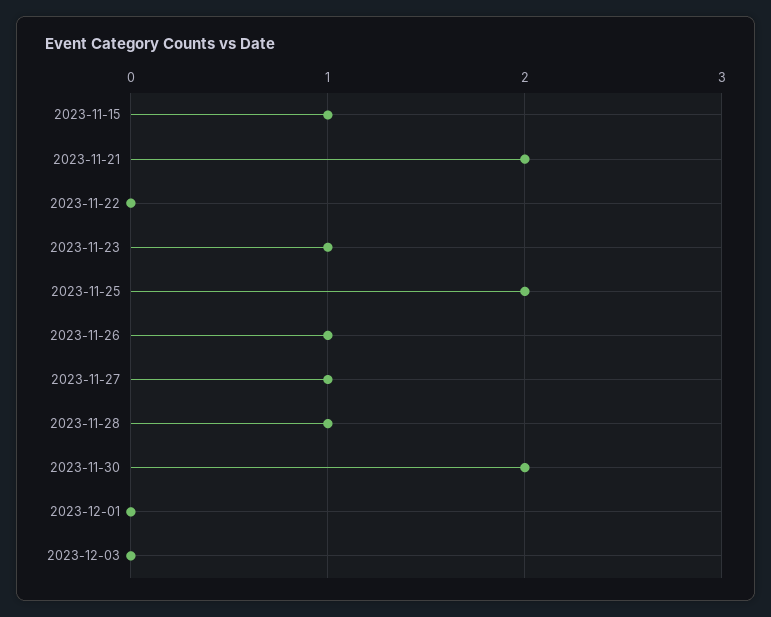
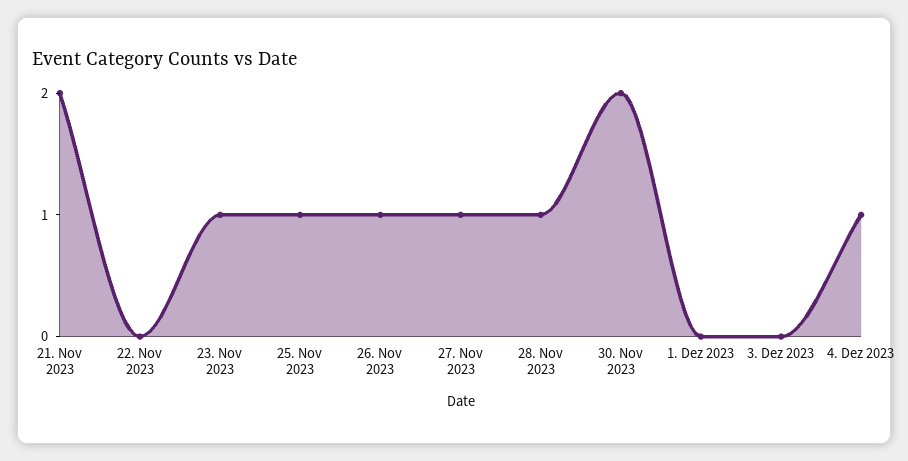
2023-11-15: 1 -> none
2023-11-25: 2 -> 1
4. Dez 2023: none -> 1

